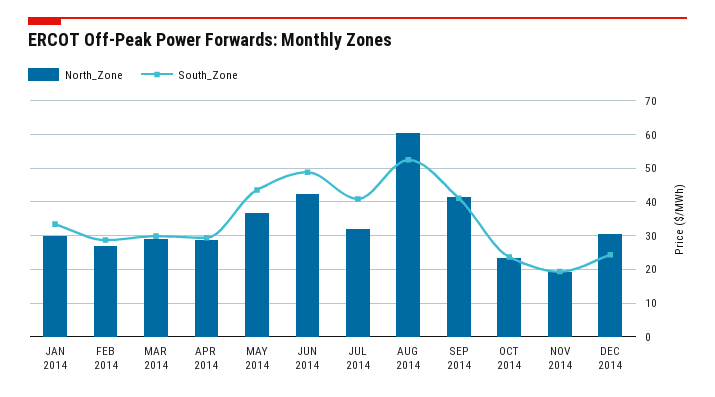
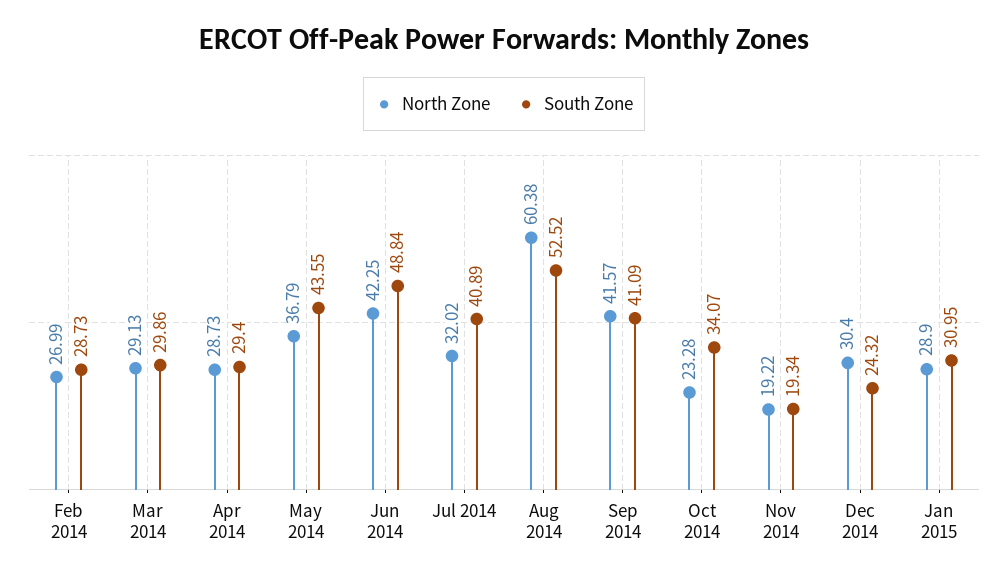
North_Zone, JAN 2014: 30 -> none
South_Zone, JAN 2014: 34 -> none
South_Zone, OCT 2014: 24 -> 34.07
North_Zone, Jan 2015: none -> 28.9
South_Zone, Jan 2015: none -> 30.95

